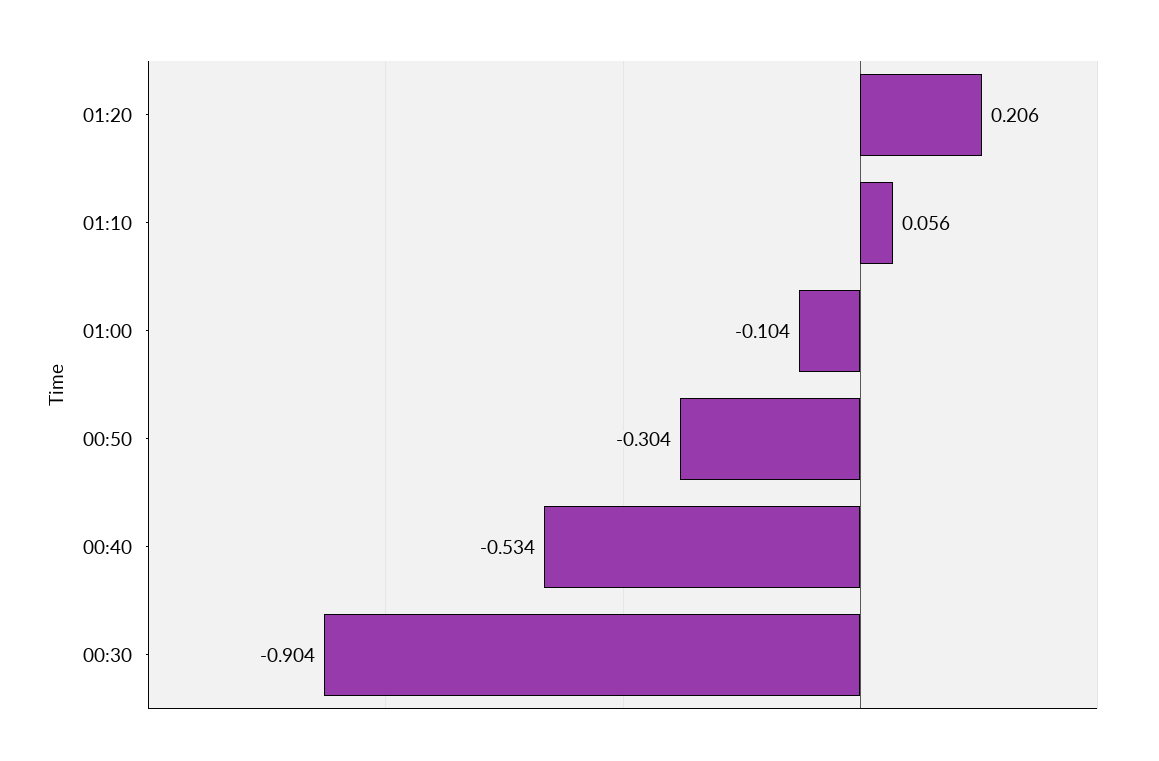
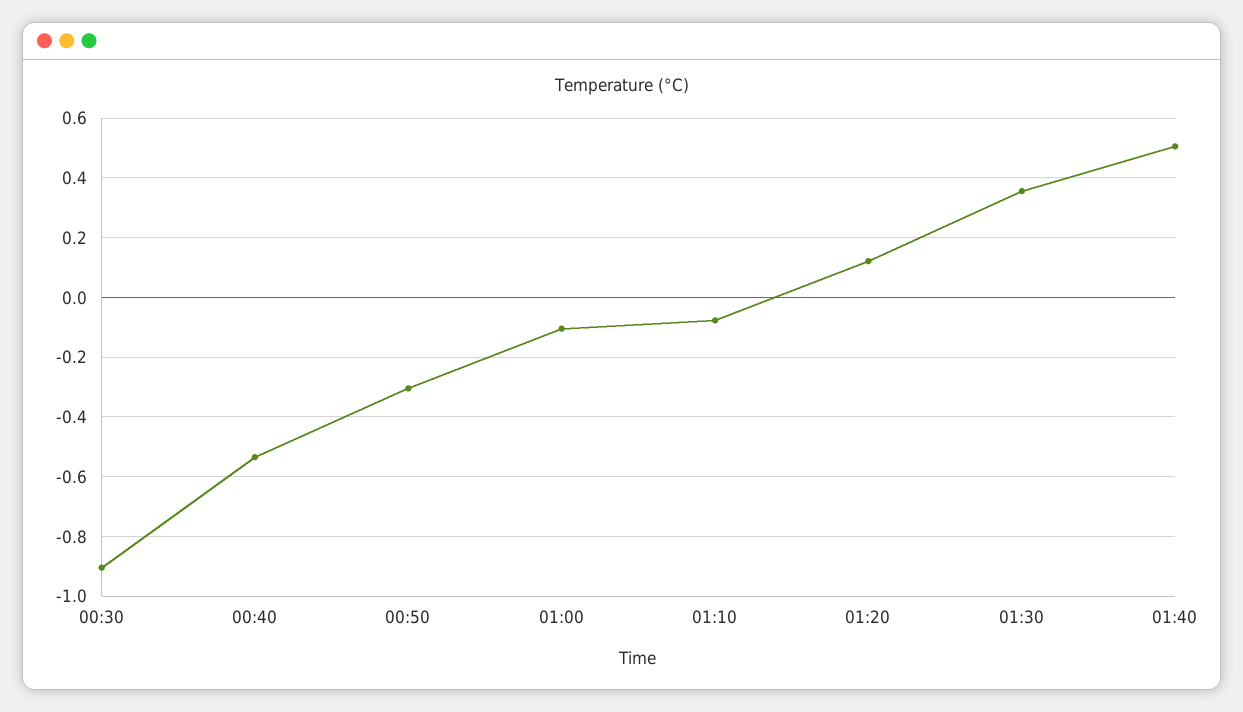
01:20: 0.206 -> 0.125
01:10: 0.056 -> -0.075
01:30: none -> 0.35
01:40: none -> 0.5

